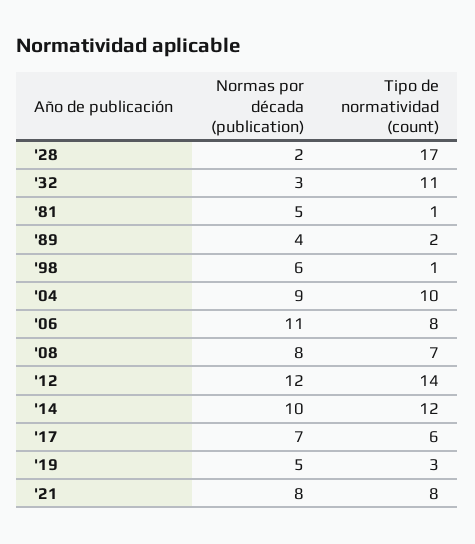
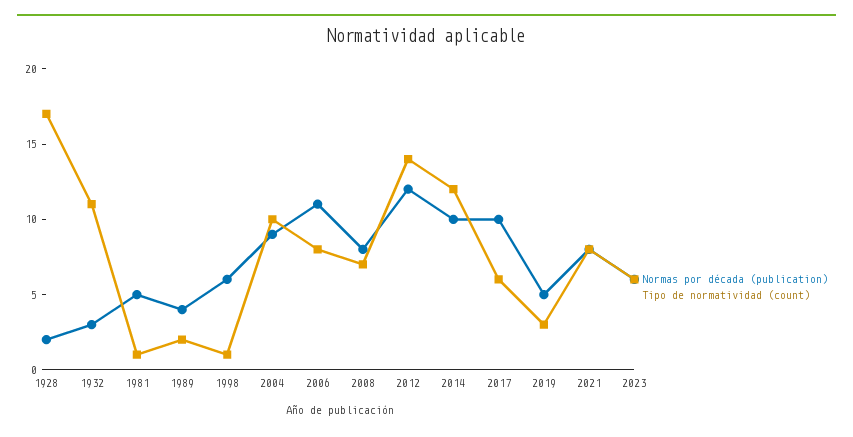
Normas por década (publication), '17: 7 -> 10
Normas por década (publication), 2023: none -> 6
Tipo de normatividad (count), 2023: none -> 6

